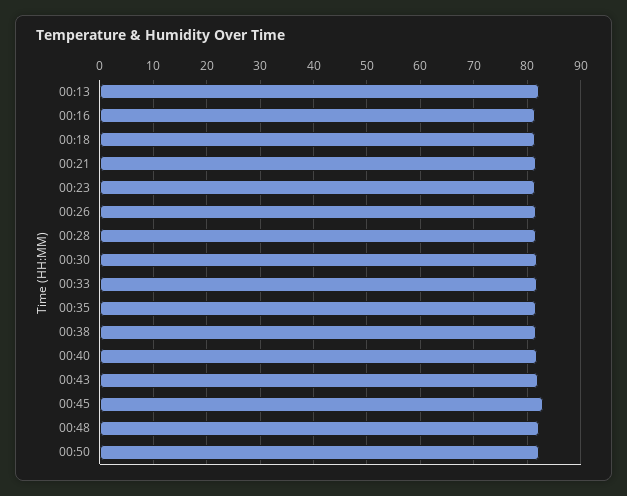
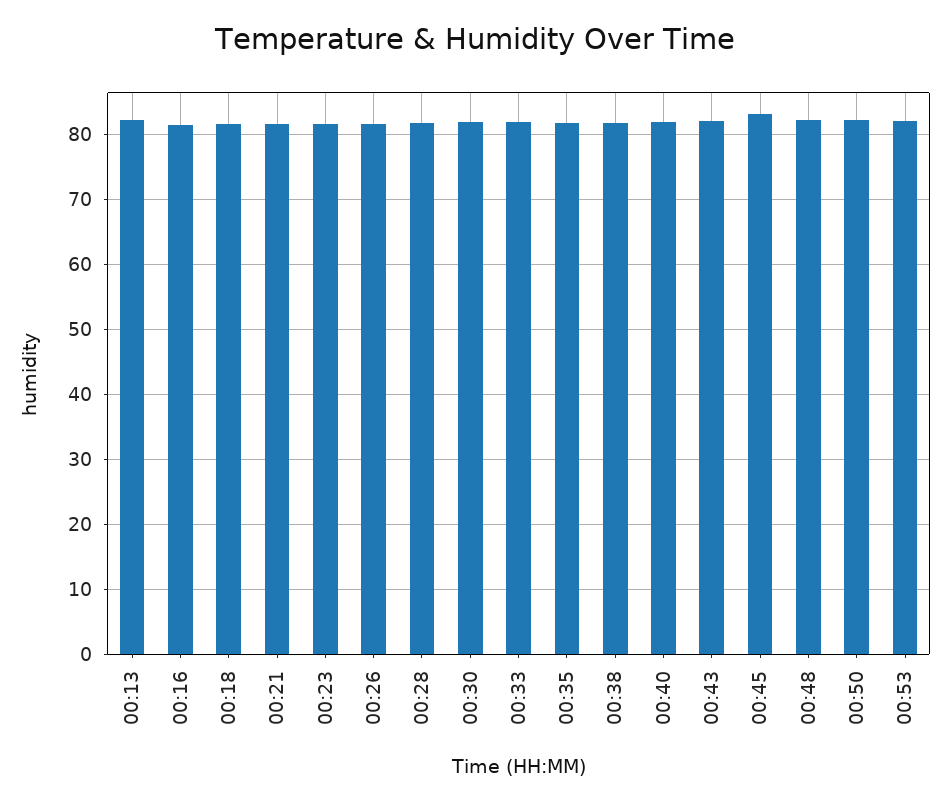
00:53: none -> 82

